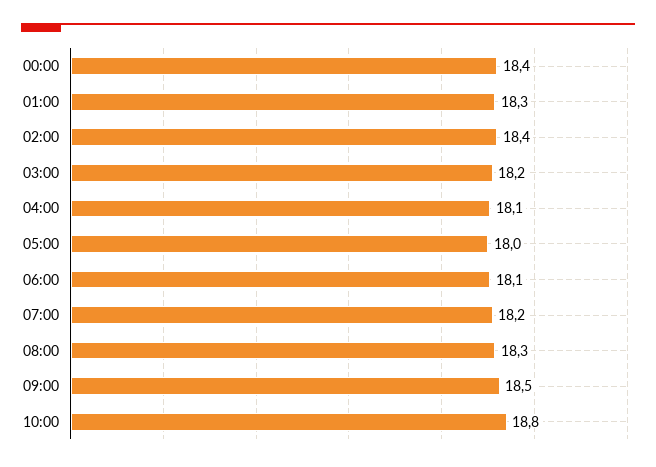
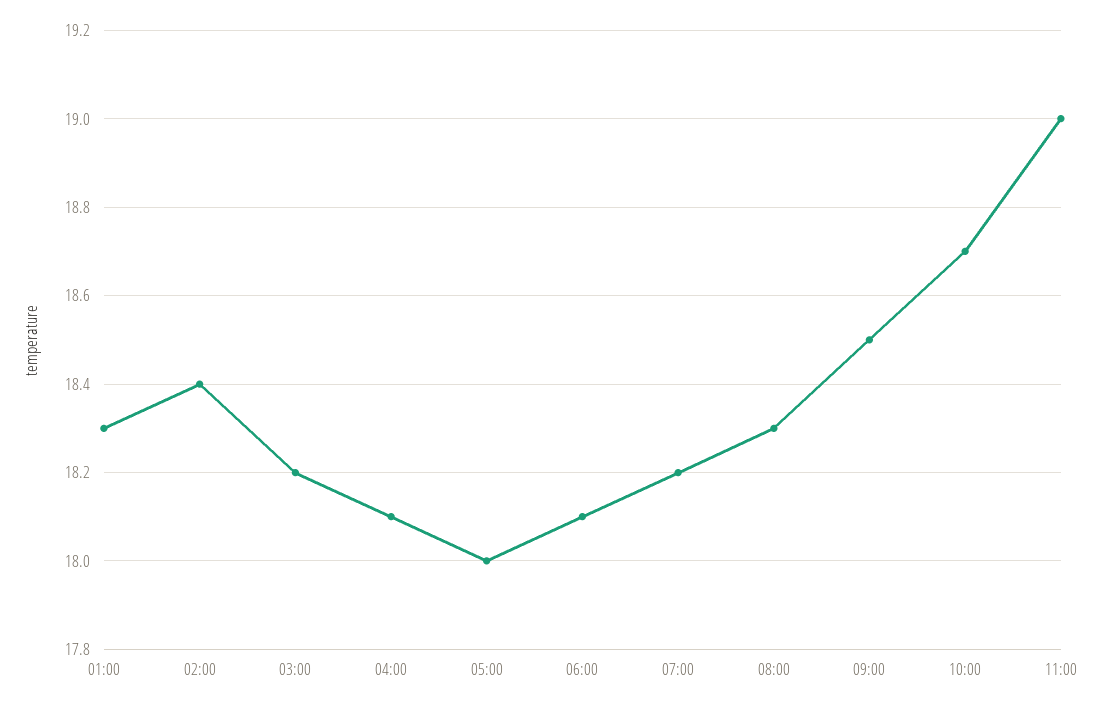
00:00: 18.4 -> none
10:00: 18.8 -> 18.7
11:00: none -> 19

